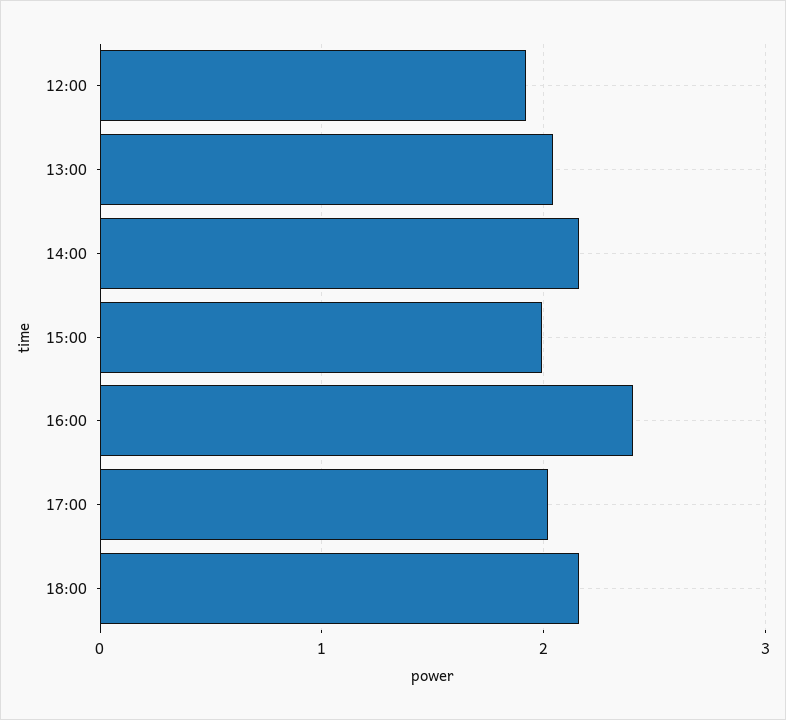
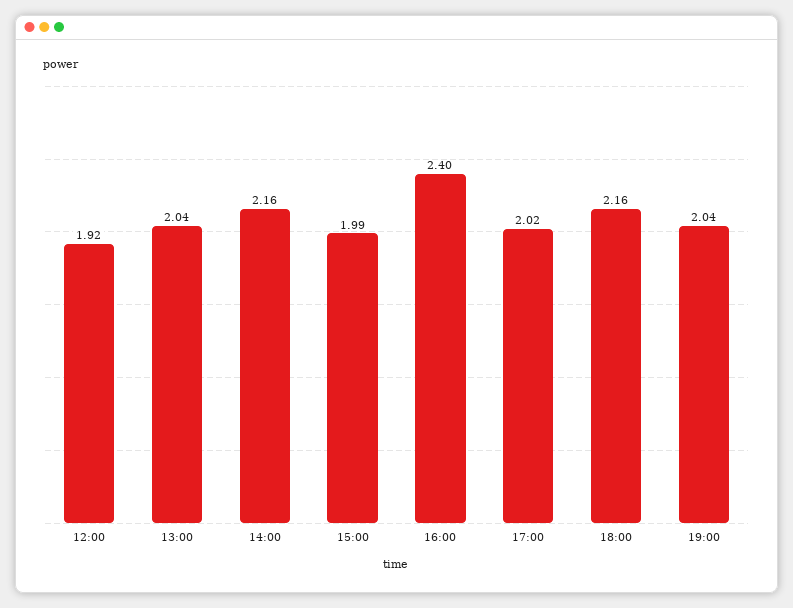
19:00: none -> 2.04

